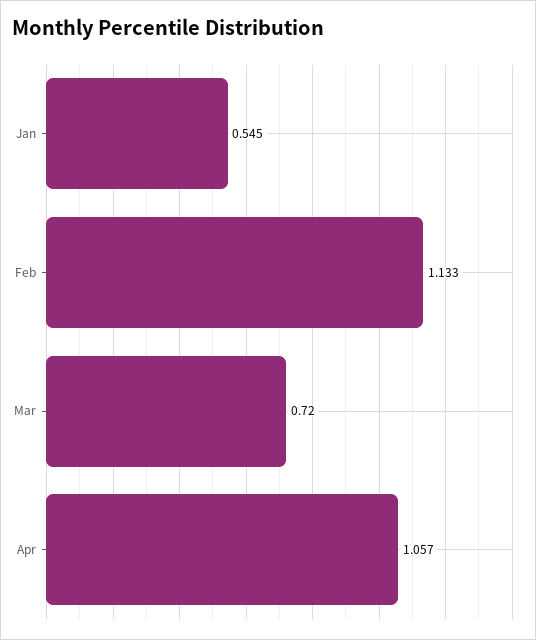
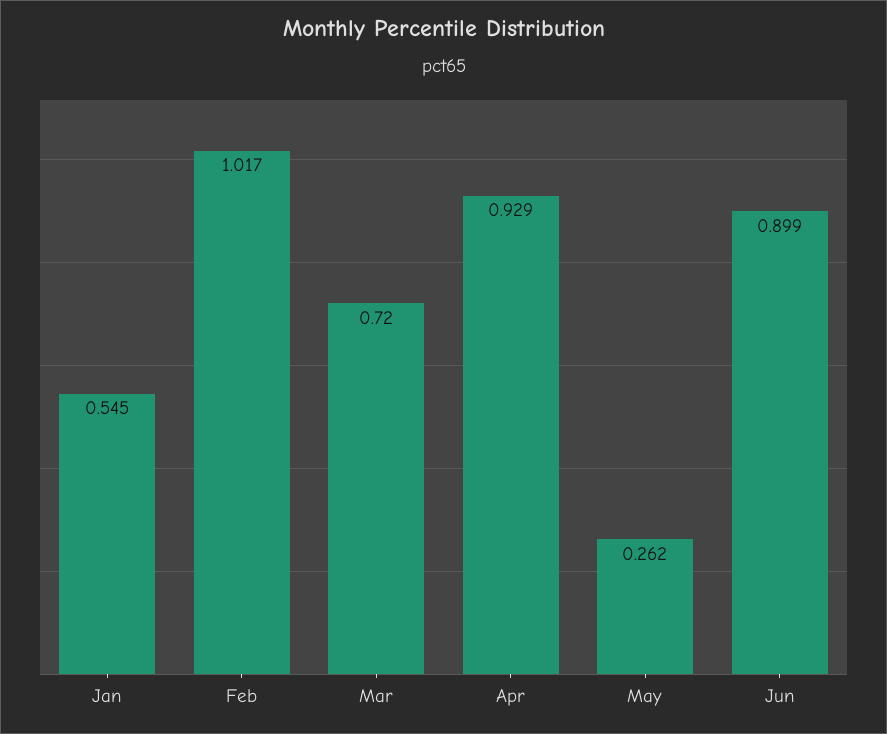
Feb: 1.133 -> 1.017
Apr: 1.057 -> 0.929
May: none -> 0.262
Jun: none -> 0.899

